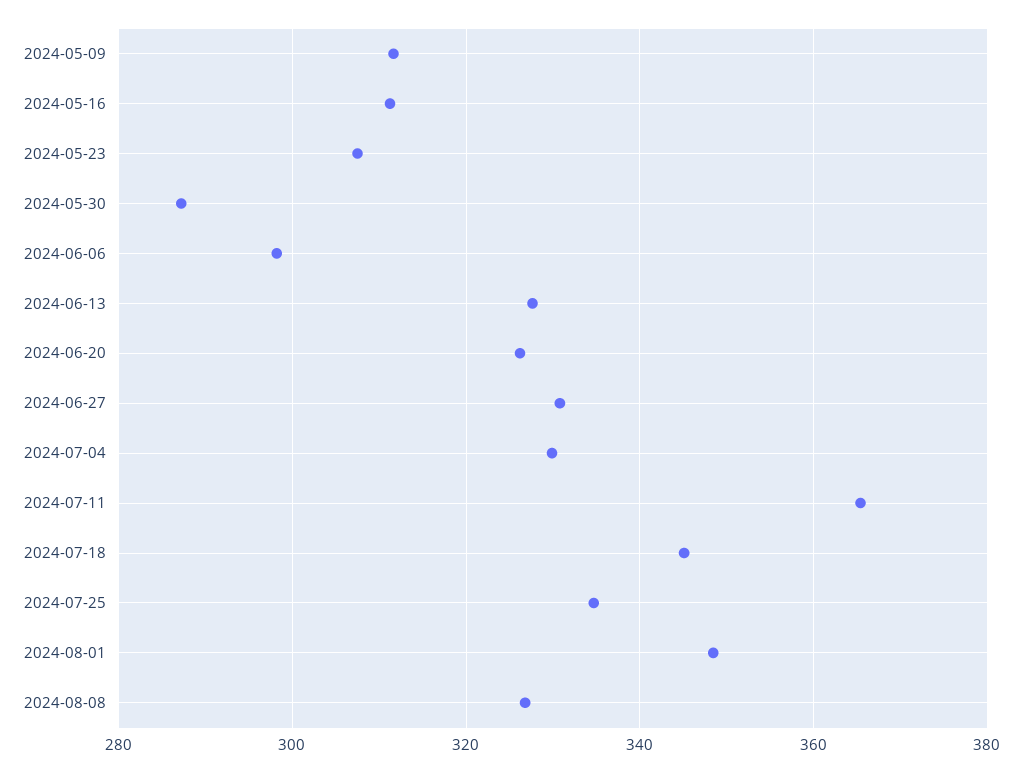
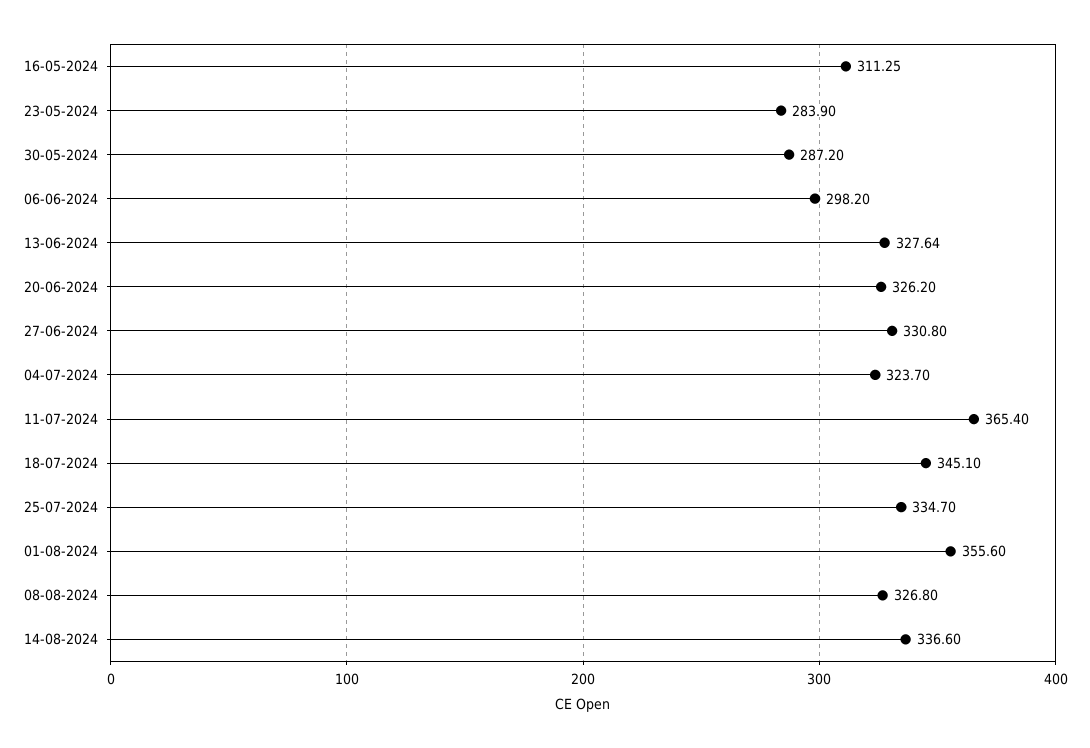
2024-05-09: 312 -> none
2024-05-23: 308 -> 283.9
2024-07-04: 330 -> 323.7
2024-08-01: 348 -> 355.6
14-08-2024: none -> 336.6

